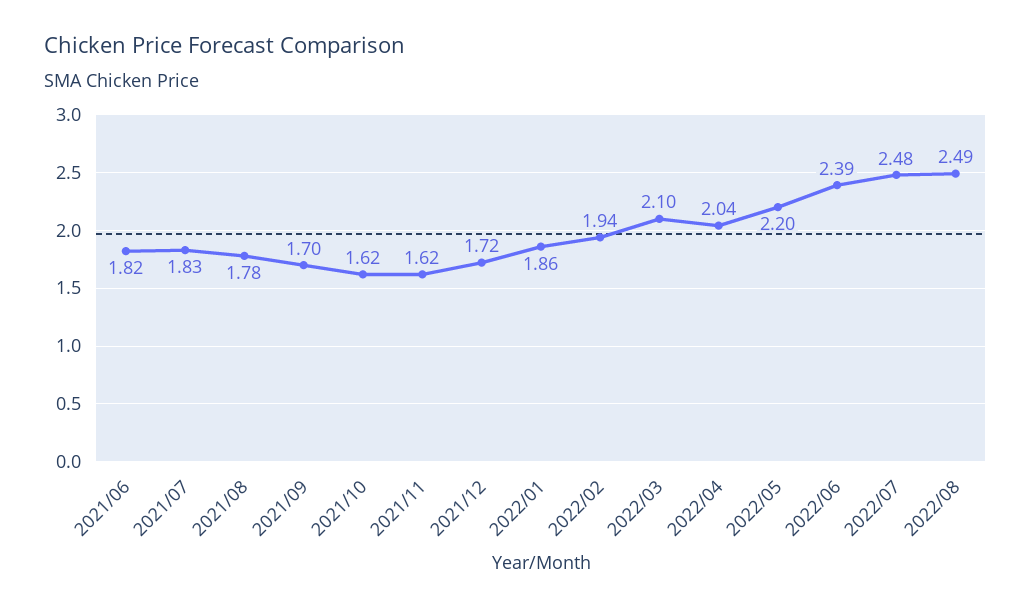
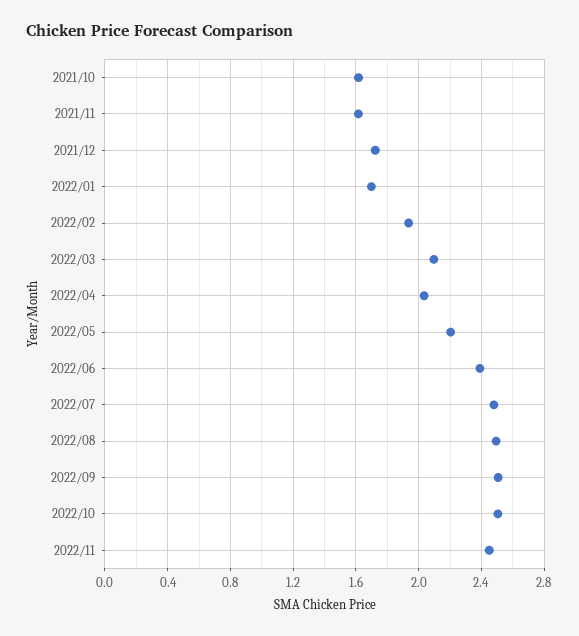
2021/06: 1.82 -> none
2021/07: 1.83 -> none
2021/08: 1.78 -> none
2021/09: 1.7 -> none
2022/01: 1.86 -> 1.7
2022/09: none -> 2.5
2022/10: none -> 2.5
2022/11: none -> 2.45

